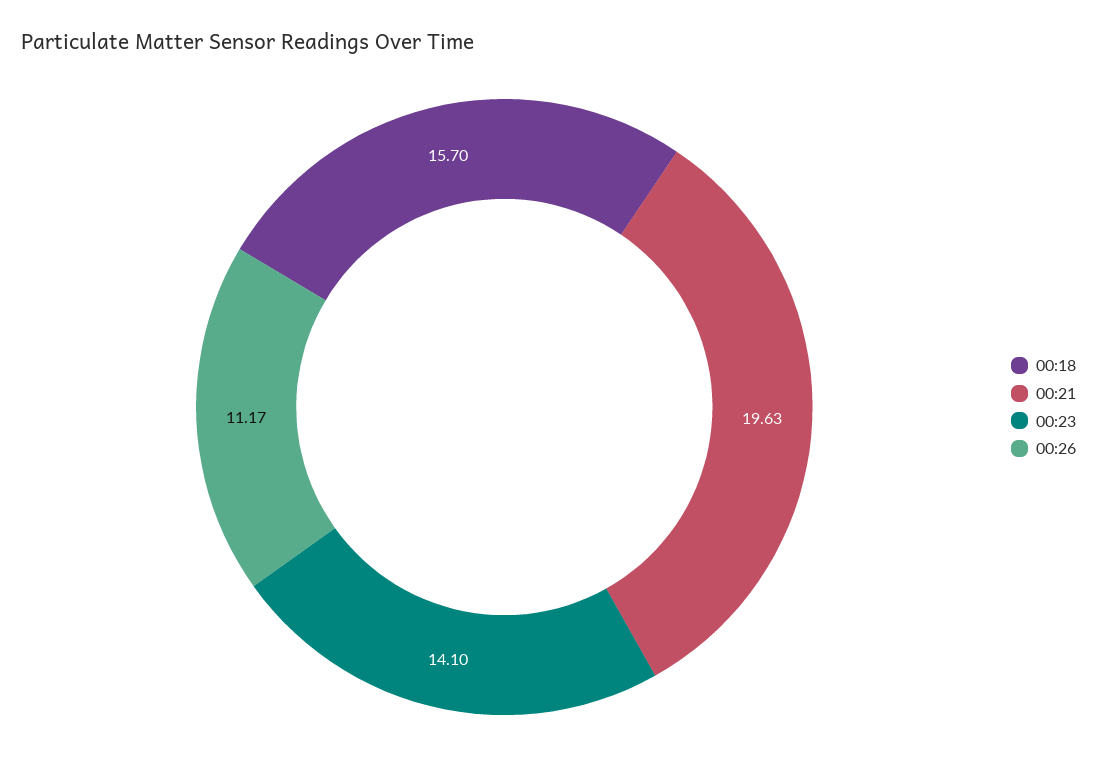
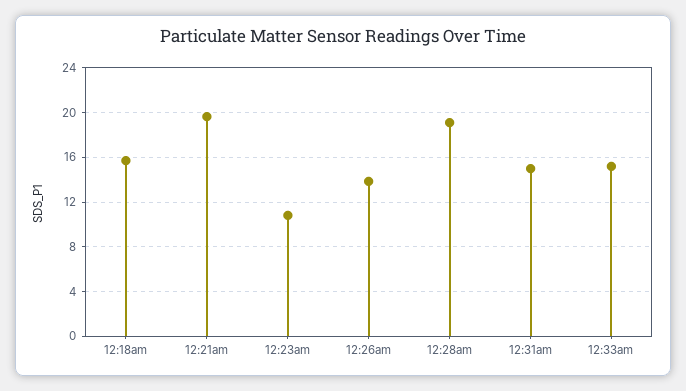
00:23: 14.1 -> 11
00:26: 11.17 -> 14
12:28am: none -> 19
12:31am: none -> 15
12:33am: none -> 15

